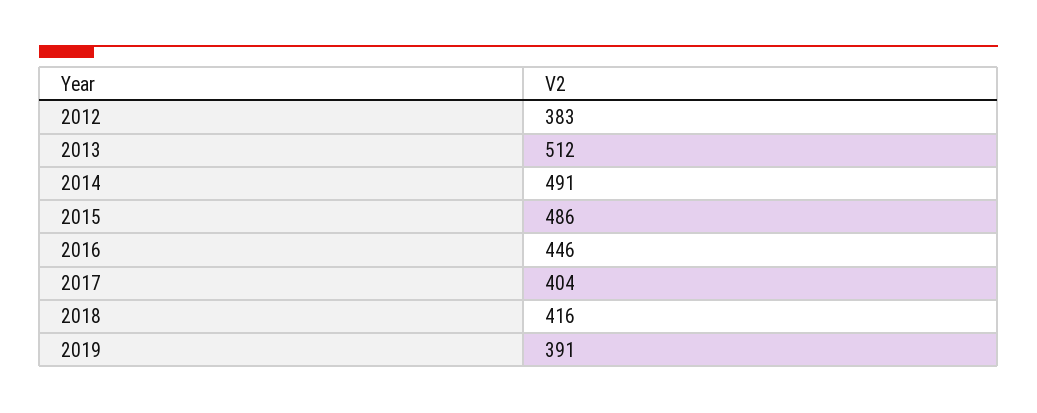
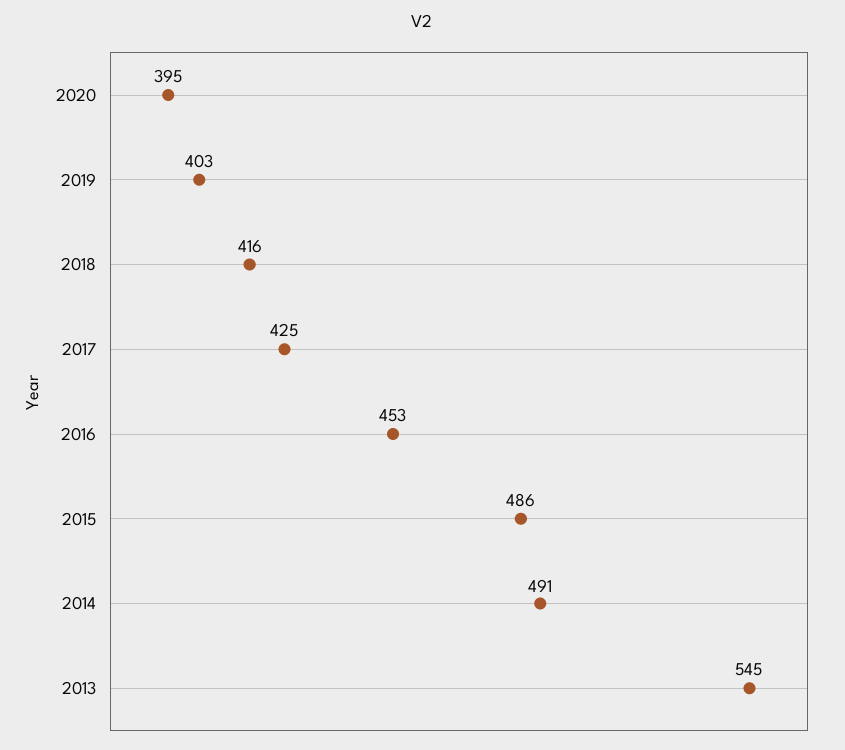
2012: 383 -> none
2013: 512 -> 545
2016: 446 -> 453
2017: 404 -> 425
2019: 391 -> 403
2020: none -> 395

